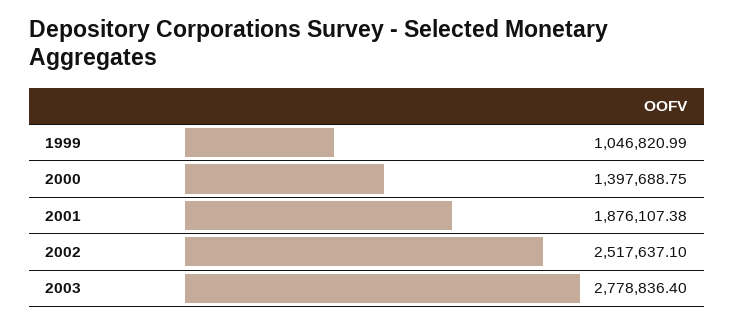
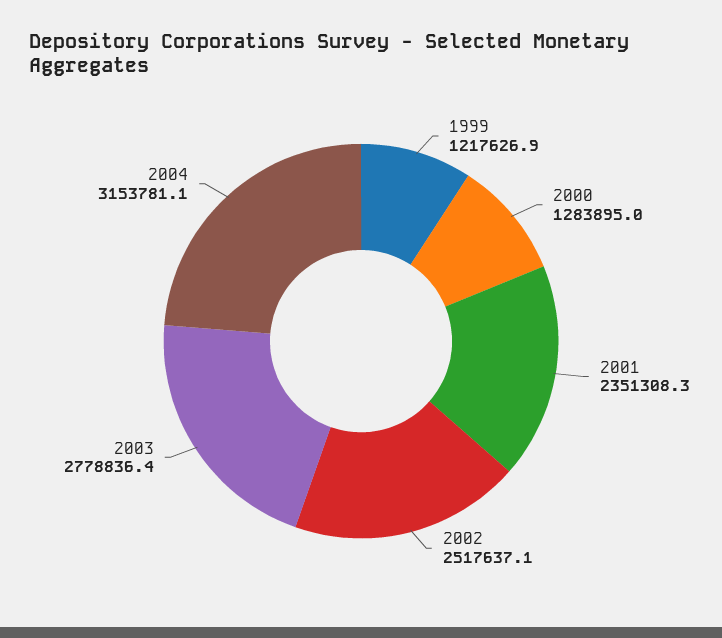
1999: 1046820.99 -> 1217626.9
2000: 1397688.75 -> 1283895
2001: 1876107.38 -> 2351308.3
2004: none -> 3153781.1

